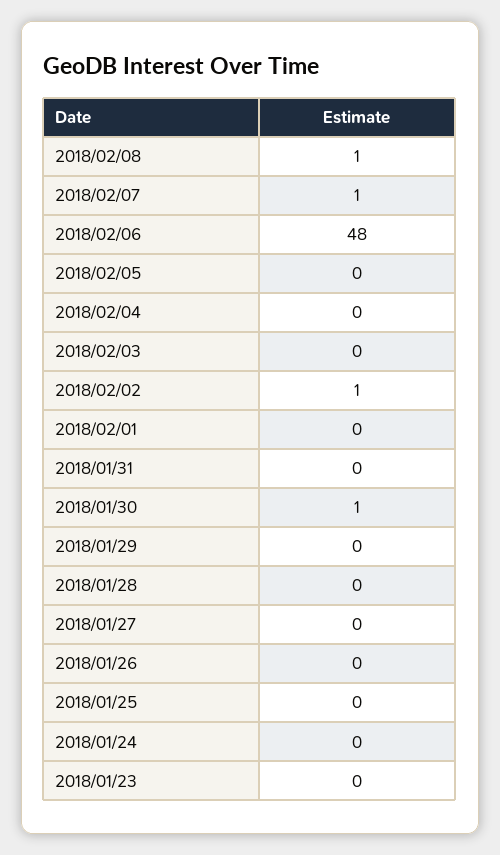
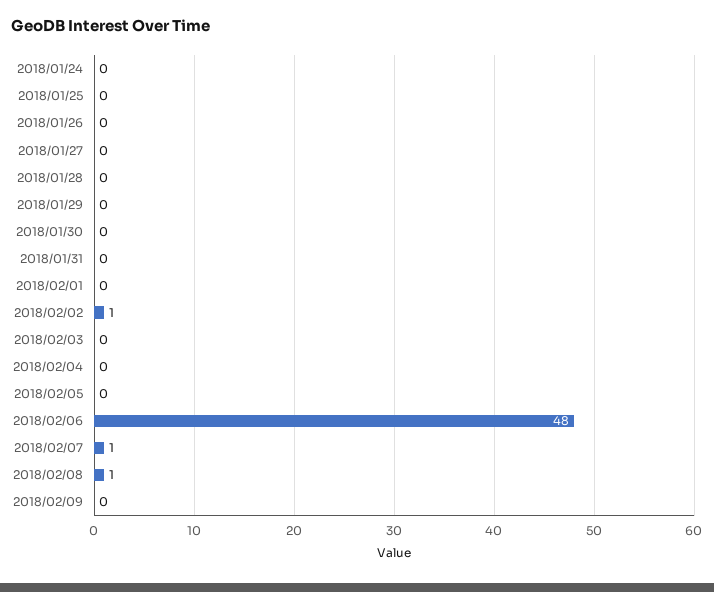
2018/01/30: 1 -> 0
2018/01/23: 0 -> none
2018/02/09: none -> 0

